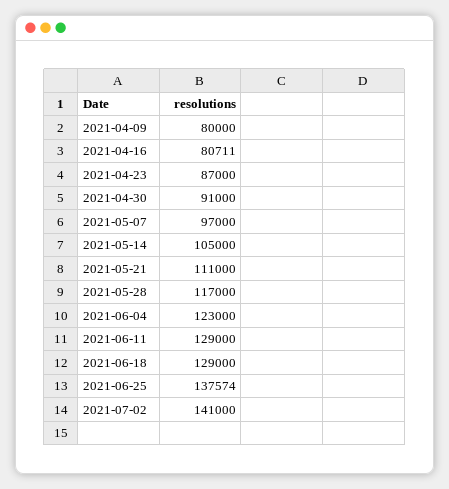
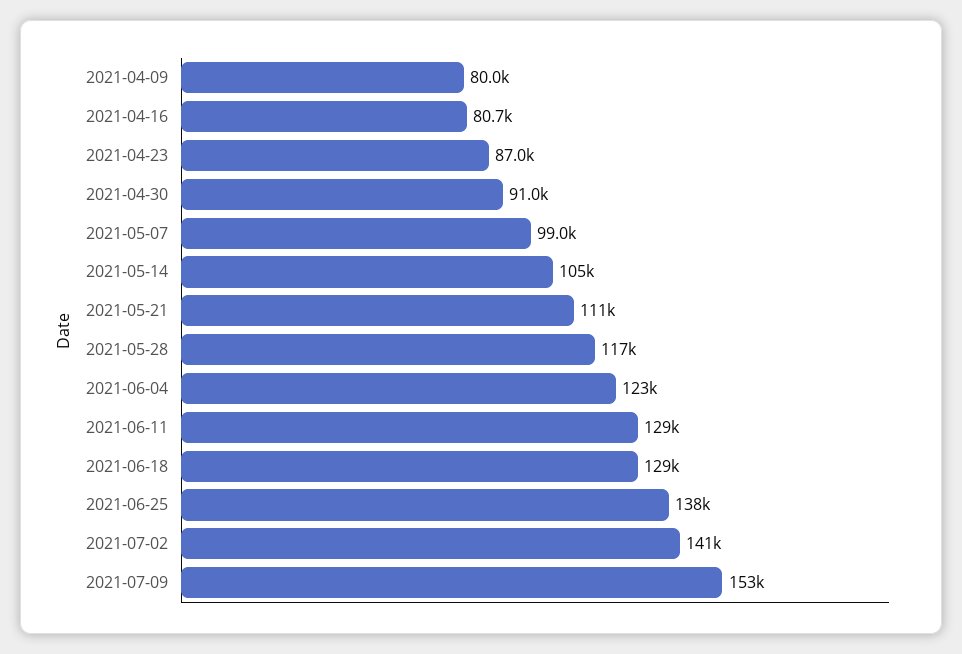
2021-05-07: 97000 -> 99000
2021-07-09: none -> 153000

